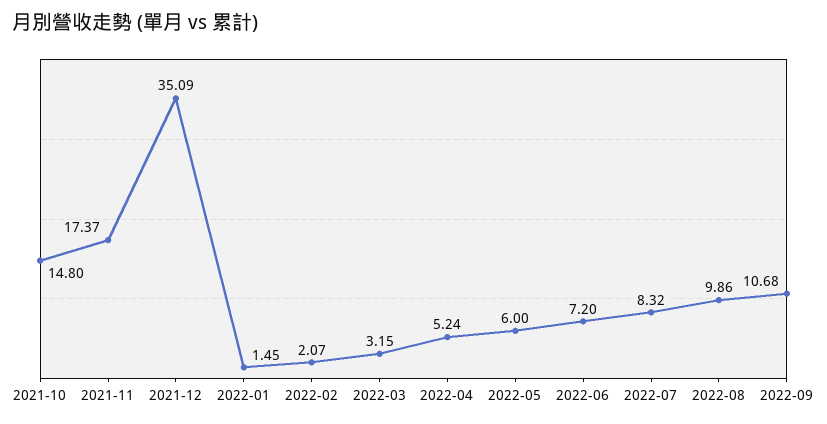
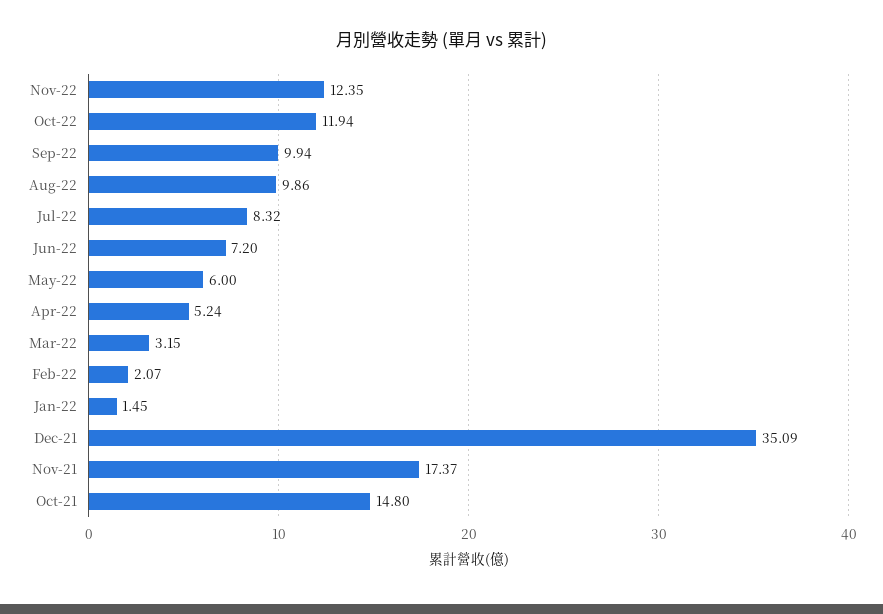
2022-09: 10.68 -> 9.94
Nov-22: none -> 12.35
Oct-22: none -> 11.94

